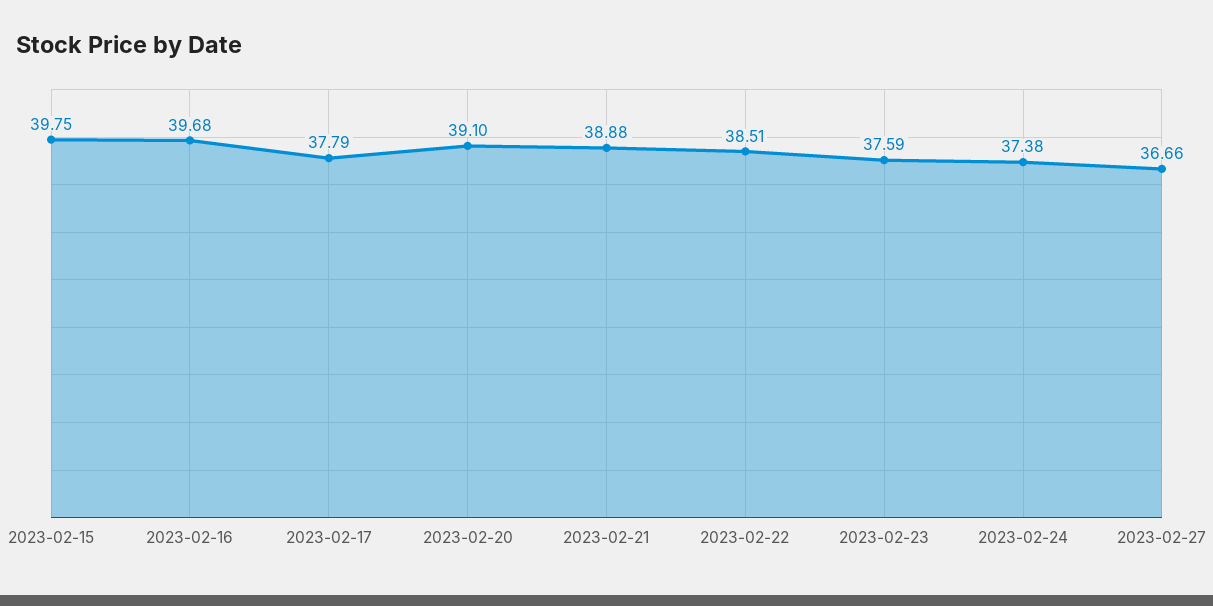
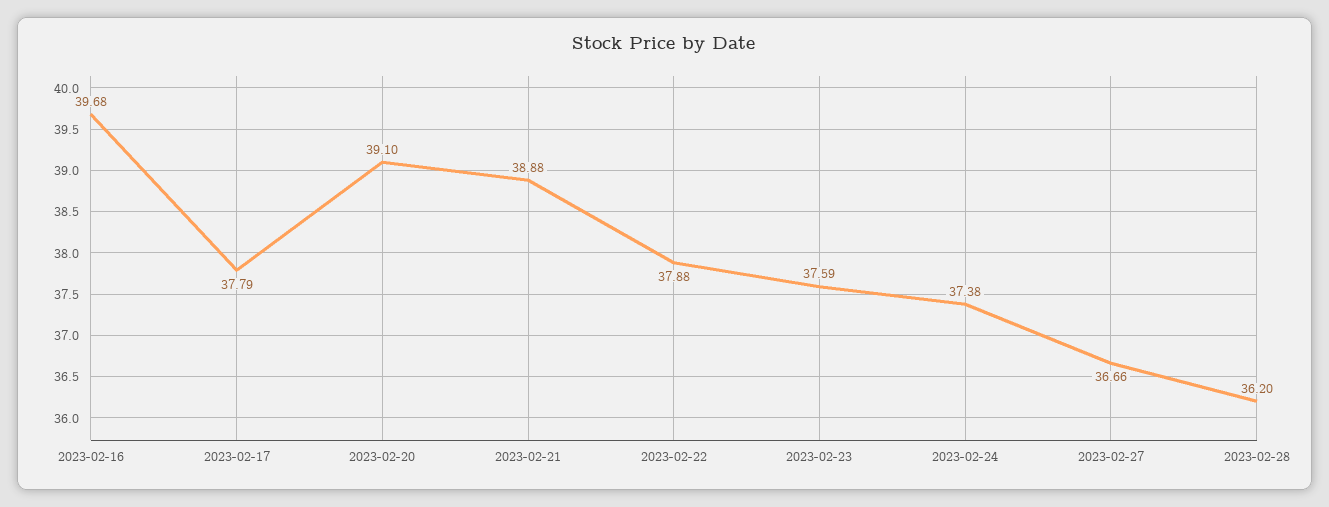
2023-02-15: 39.75 -> none
2023-02-22: 38.51 -> 37.88
2023-02-28: none -> 36.2

